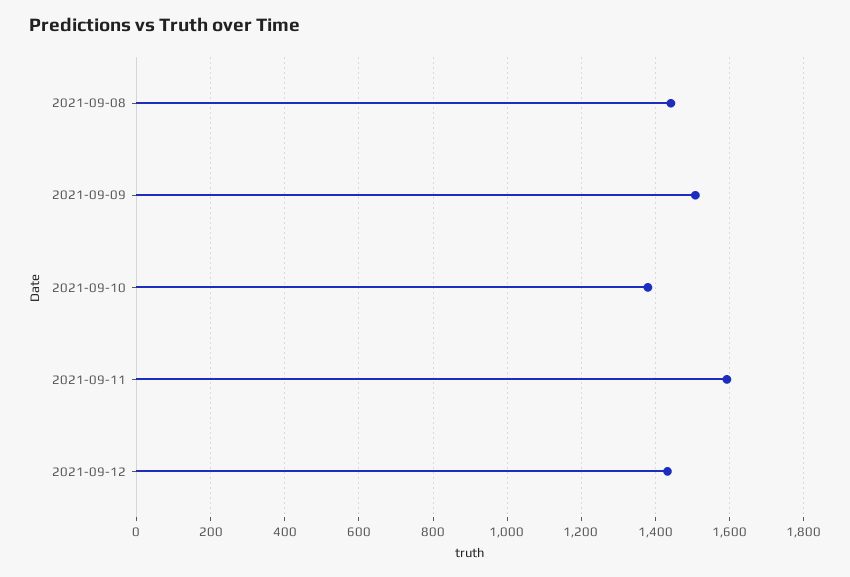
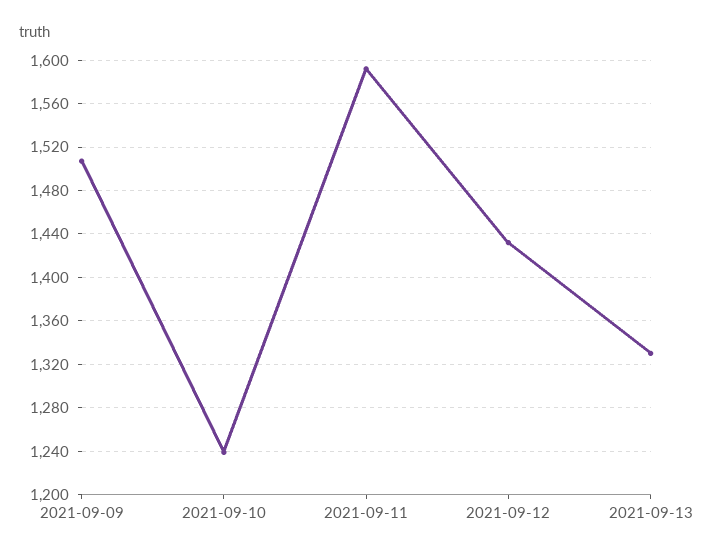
2021-09-08: 1440 -> none
2021-09-10: 1380 -> 1240
2021-09-13: none -> 1330

